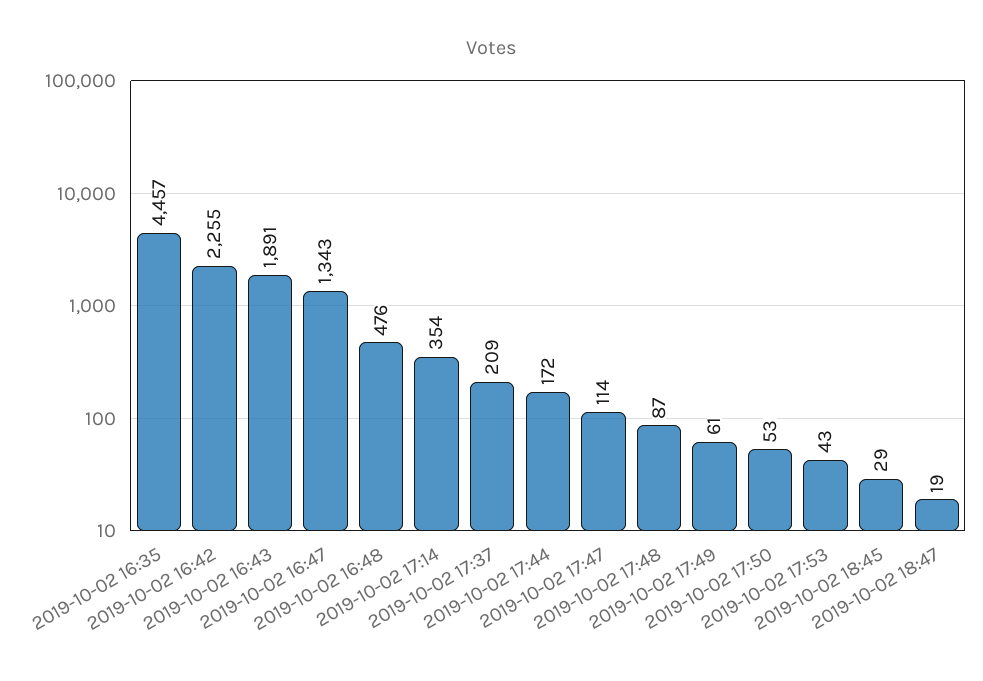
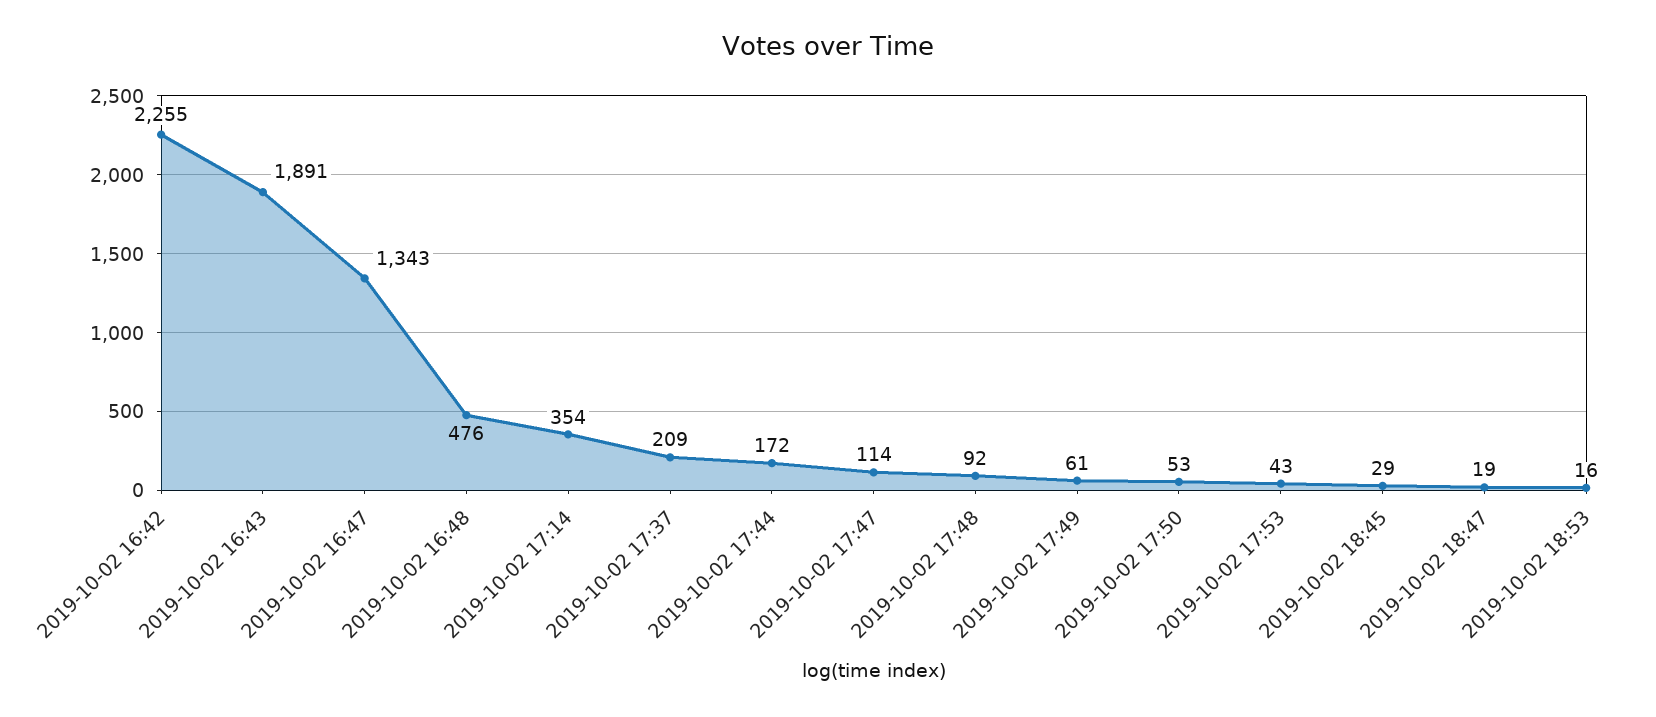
2019-10-02 16:35: 4457 -> none
2019-10-02 17:48: 87 -> 92
2019-10-02 18:53: none -> 16

